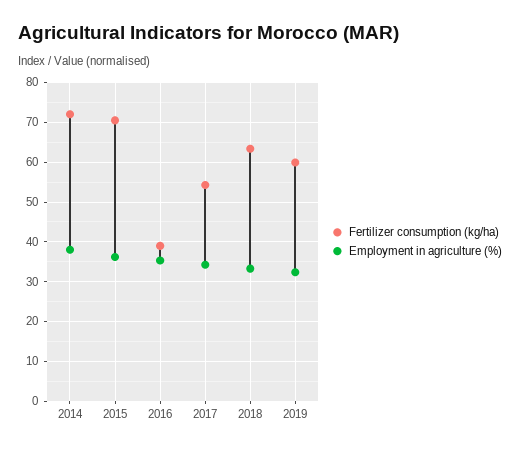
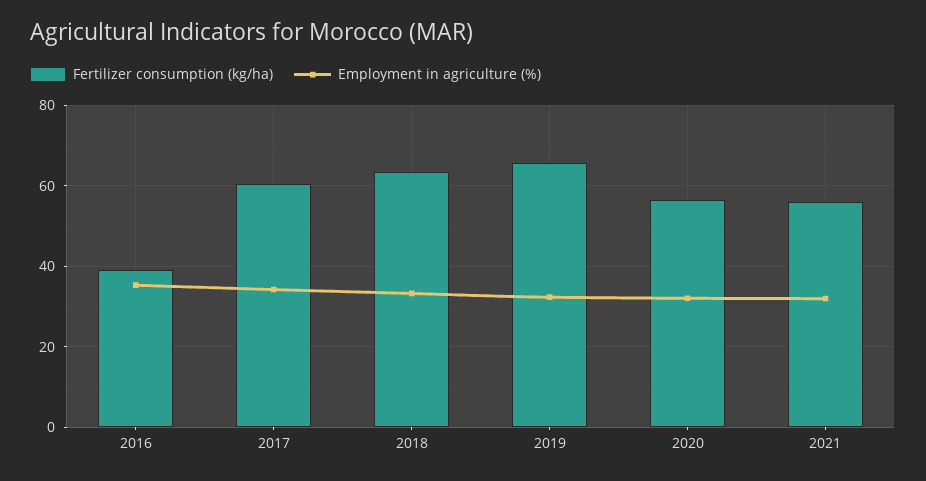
Fertilizer consumption (kg/ha), 2014: 72 -> none
Employment in agriculture (%), 2014: 38 -> none
Fertilizer consumption (kg/ha), 2015: 70 -> none
Employment in agriculture (%), 2015: 36 -> none
Fertilizer consumption (kg/ha), 2017: 54 -> 60
Fertilizer consumption (kg/ha), 2019: 60 -> 66
Fertilizer consumption (kg/ha), 2020: none -> 56
Employment in agriculture (%), 2020: none -> 32
Fertilizer consumption (kg/ha), 2021: none -> 56
Employment in agriculture (%), 2021: none -> 32

